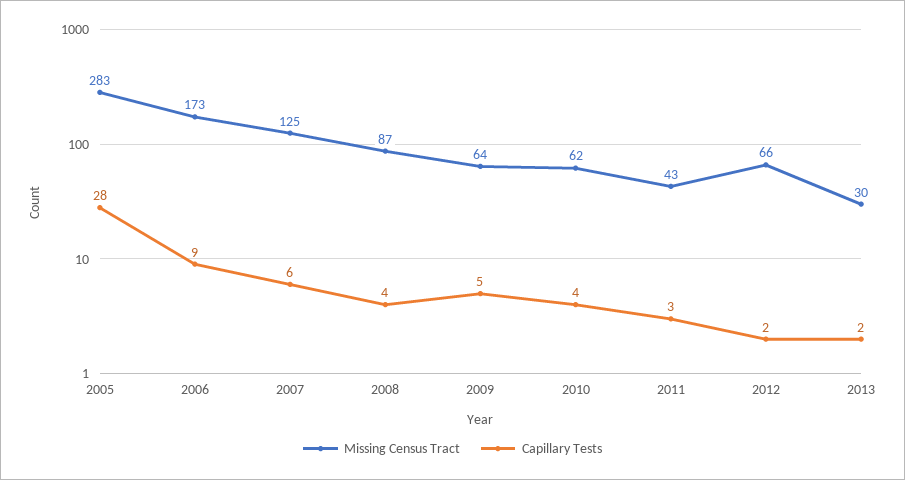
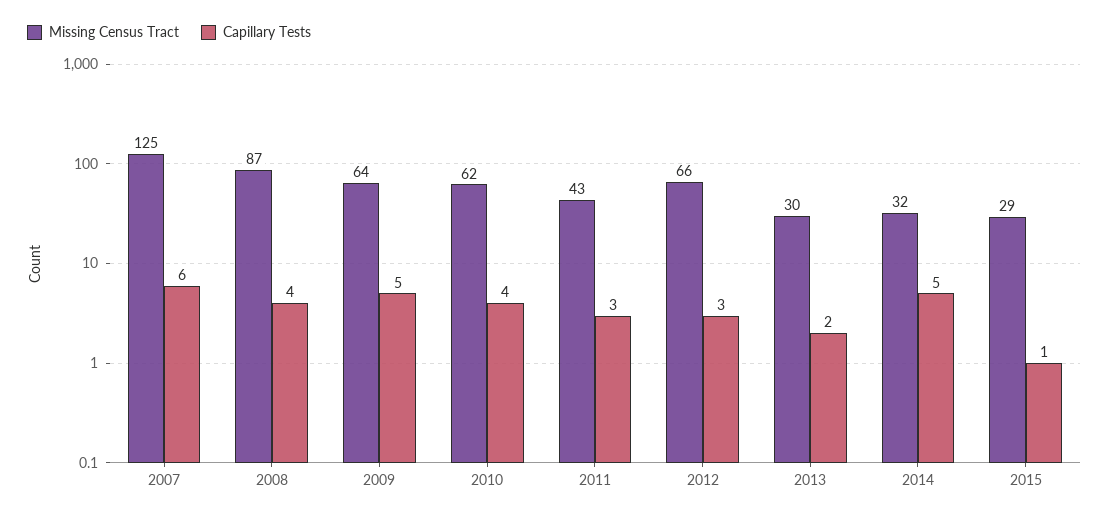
Missing Census Tract, 2005: 283 -> none
Capillary Tests, 2005: 28 -> none
Missing Census Tract, 2006: 173 -> none
Capillary Tests, 2006: 9 -> none
Capillary Tests, 2012: 2 -> 3
Missing Census Tract, 2014: none -> 32
Capillary Tests, 2014: none -> 5
Missing Census Tract, 2015: none -> 29
Capillary Tests, 2015: none -> 1

